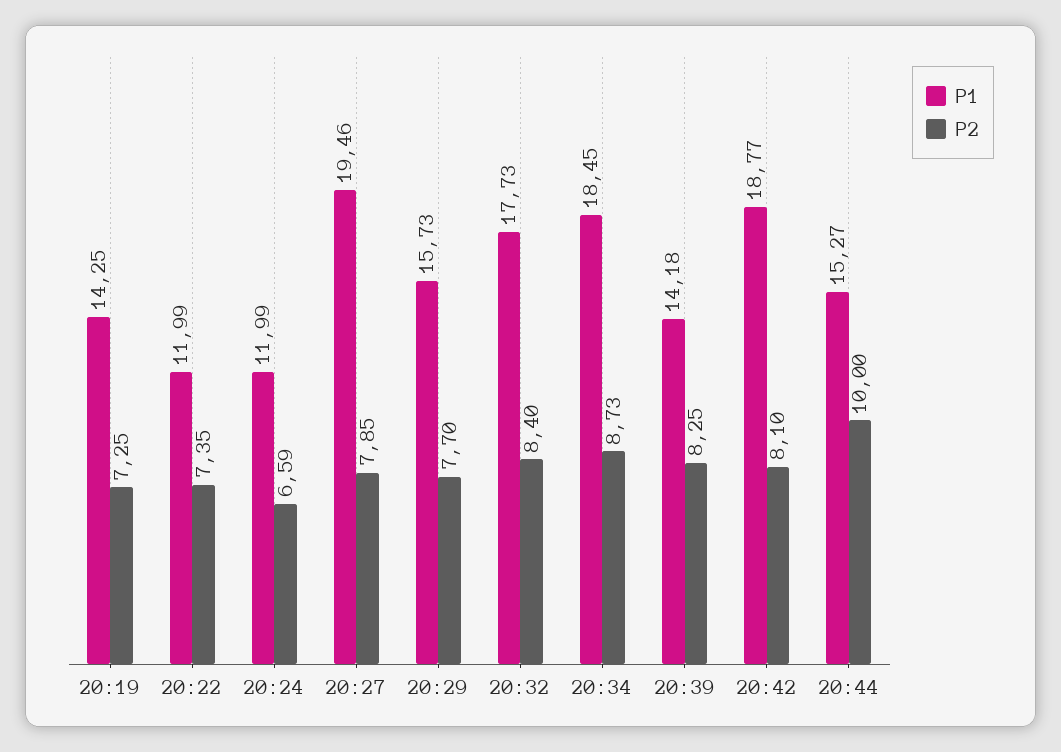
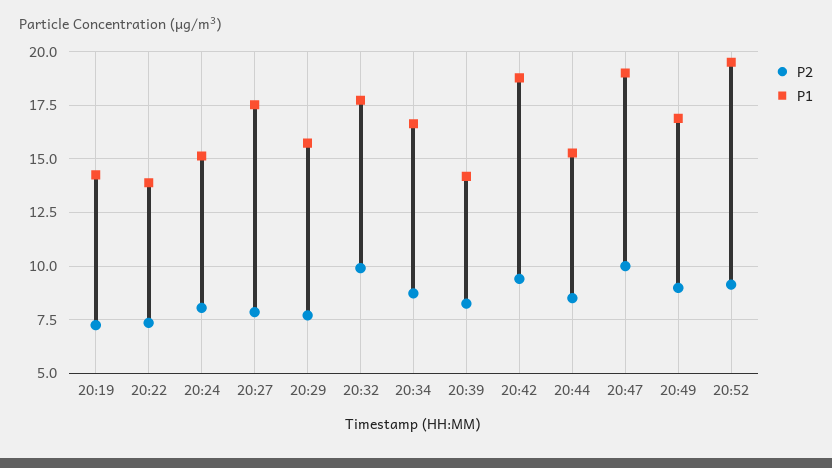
P1, 20:22: 11.99 -> 14
P1, 20:24: 11.99 -> 15
P2, 20:24: 6.59 -> 8
P1, 20:27: 19.46 -> 17.5
P2, 20:32: 8.4 -> 10
P1, 20:34: 18.45 -> 16.5
P2, 20:42: 8.1 -> 9.5
P2, 20:44: 10 -> 8.5
P2, 20:47: none -> 10
P1, 20:47: none -> 19
P2, 20:49: none -> 9
P1, 20:49: none -> 17
P2, 20:52: none -> 9
P1, 20:52: none -> 19.5

